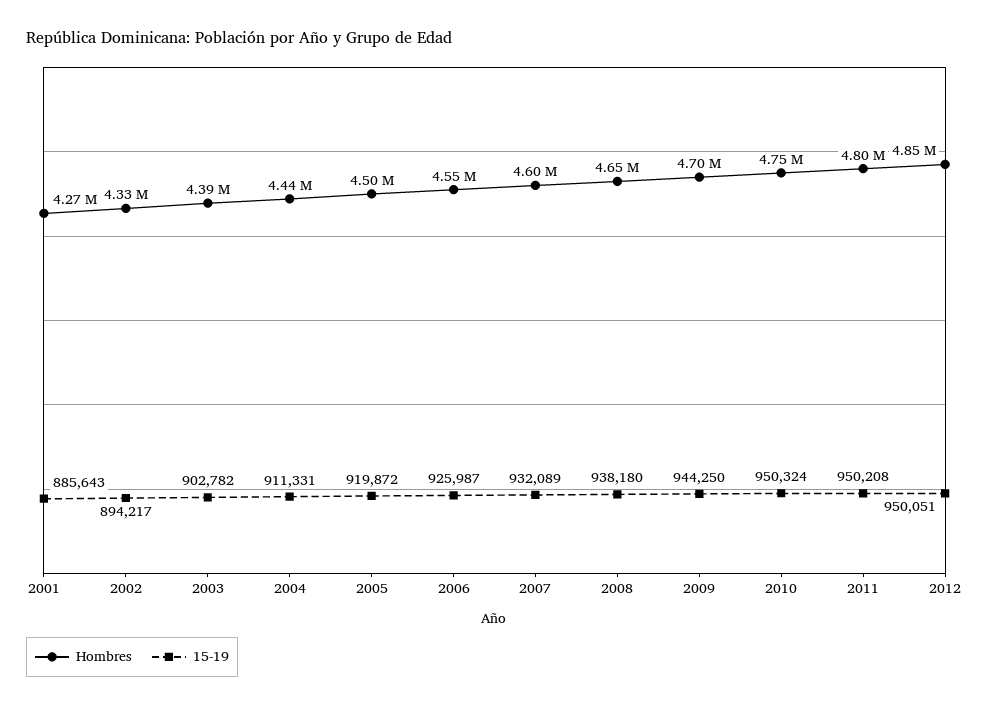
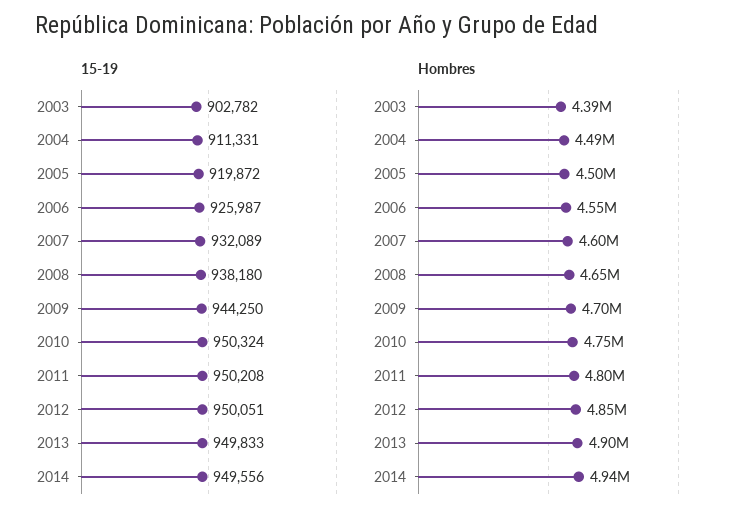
Hombres, 2001: 4270000 -> none
15-19, 2001: 885643 -> none
Hombres, 2002: 4330000 -> none
15-19, 2002: 894217 -> none
Hombres, 2004: 4440000 -> 4490000
15-19, 2013: none -> 949833
15-19, 2014: none -> 949556
Hombres, 2013: none -> 4900000
Hombres, 2014: none -> 4940000

